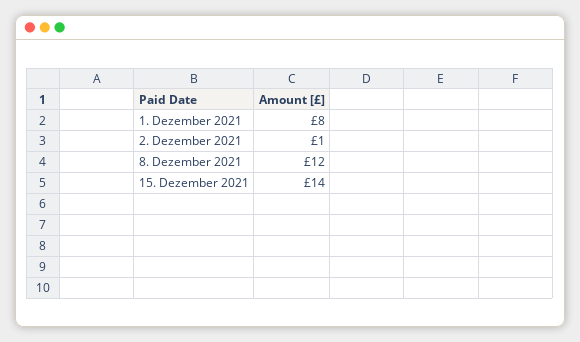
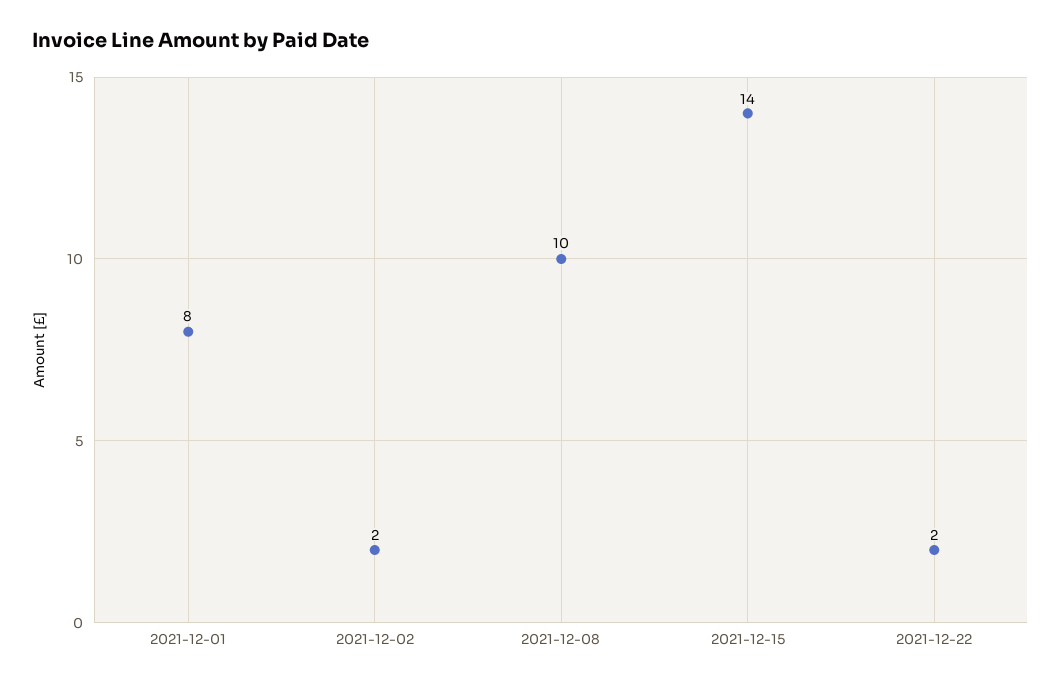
2. Dezember 2021: 1 -> 2
8. Dezember 2021: 12 -> 10
2021-12-22: none -> 2

